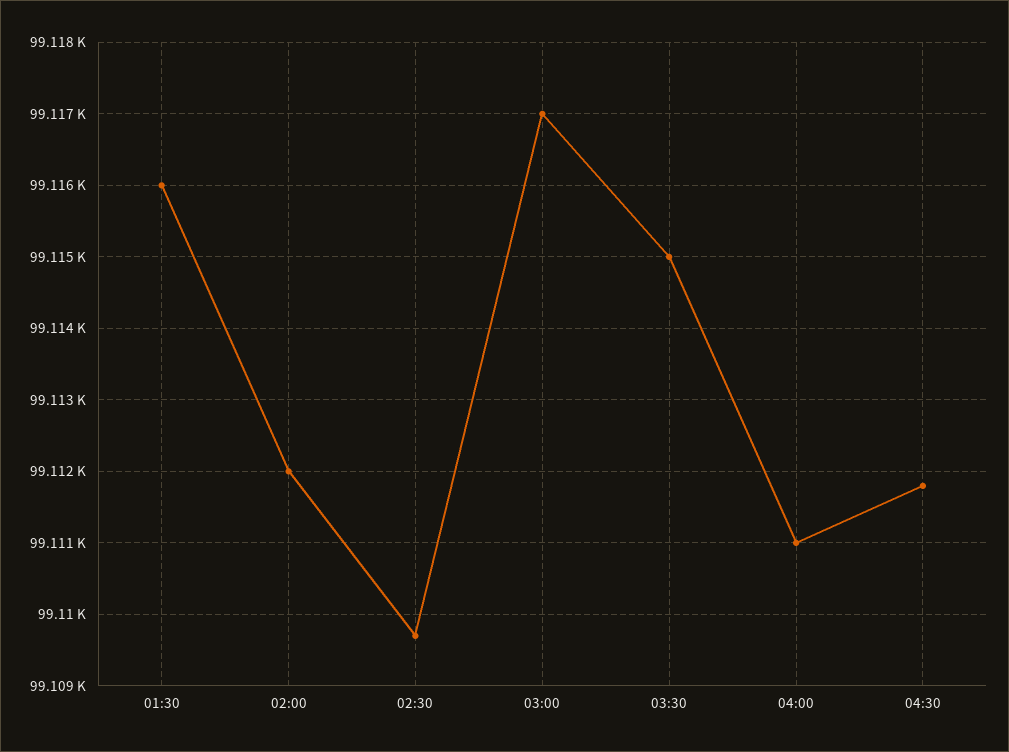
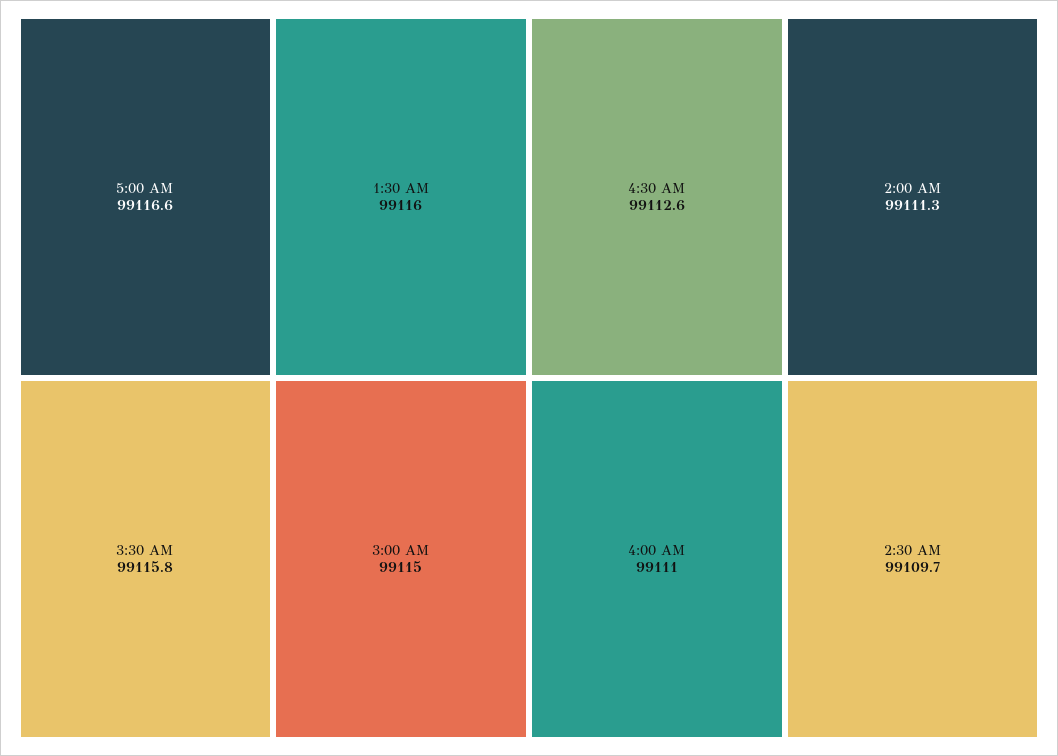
02:00: 99112 -> 99111.3
03:00: 99117 -> 99115
03:30: 99115 -> 99115.8
04:30: 99111.8 -> 99112.6
5:00 AM: none -> 99116.6

